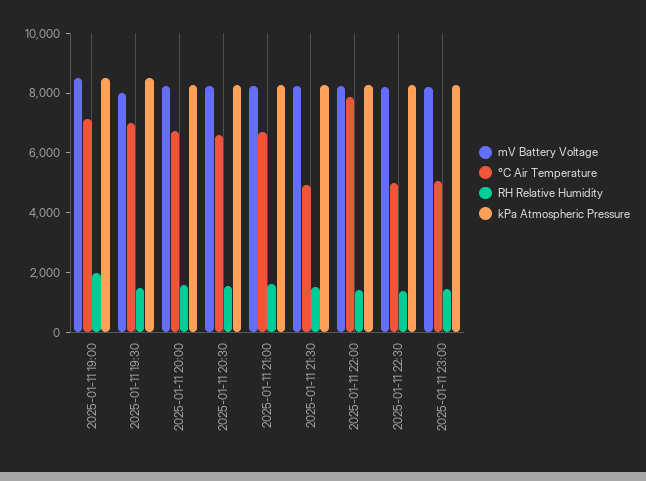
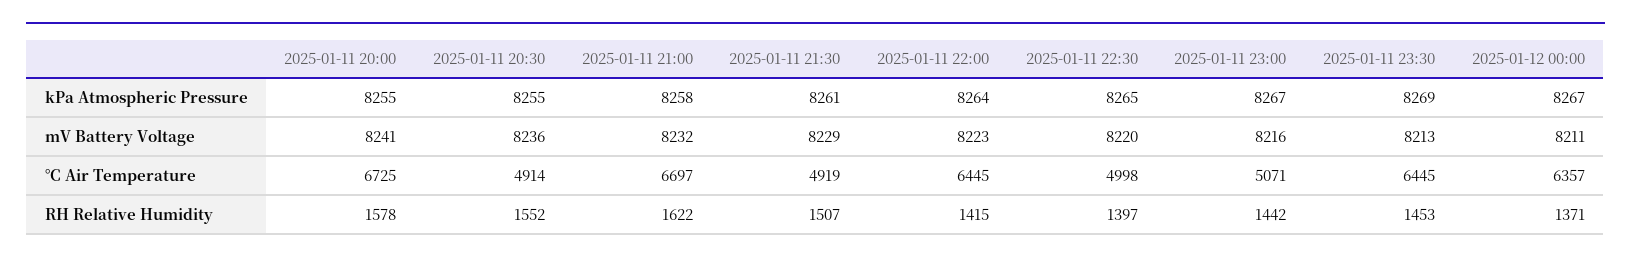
mV Battery Voltage, 2025-01-11 19:00: 8500 -> none
°C Air Temperature, 2025-01-11 19:00: 7000 -> none
RH Relative Humidity, 2025-01-11 19:00: 2000 -> none
kPa Atmospheric Pressure, 2025-01-11 19:00: 8500 -> none
mV Battery Voltage, 2025-01-11 19:30: 8000 -> none
°C Air Temperature, 2025-01-11 19:30: 7000 -> none
RH Relative Humidity, 2025-01-11 19:30: 1500 -> none
kPa Atmospheric Pressure, 2025-01-11 19:30: 8500 -> none
°C Air Temperature, 2025-01-11 20:30: 6500 -> 4914
°C Air Temperature, 2025-01-11 22:00: 8000 -> 6445
kPa Atmospheric Pressure, 2025-01-11 23:30: none -> 8269
kPa Atmospheric Pressure, 2025-01-12 00:00: none -> 8267
mV Battery Voltage, 2025-01-11 23:30: none -> 8213
mV Battery Voltage, 2025-01-12 00:00: none -> 8211
°C Air Temperature, 2025-01-11 23:30: none -> 6445
°C Air Temperature, 2025-01-12 00:00: none -> 6357
RH Relative Humidity, 2025-01-11 23:30: none -> 1453
RH Relative Humidity, 2025-01-12 00:00: none -> 1371

